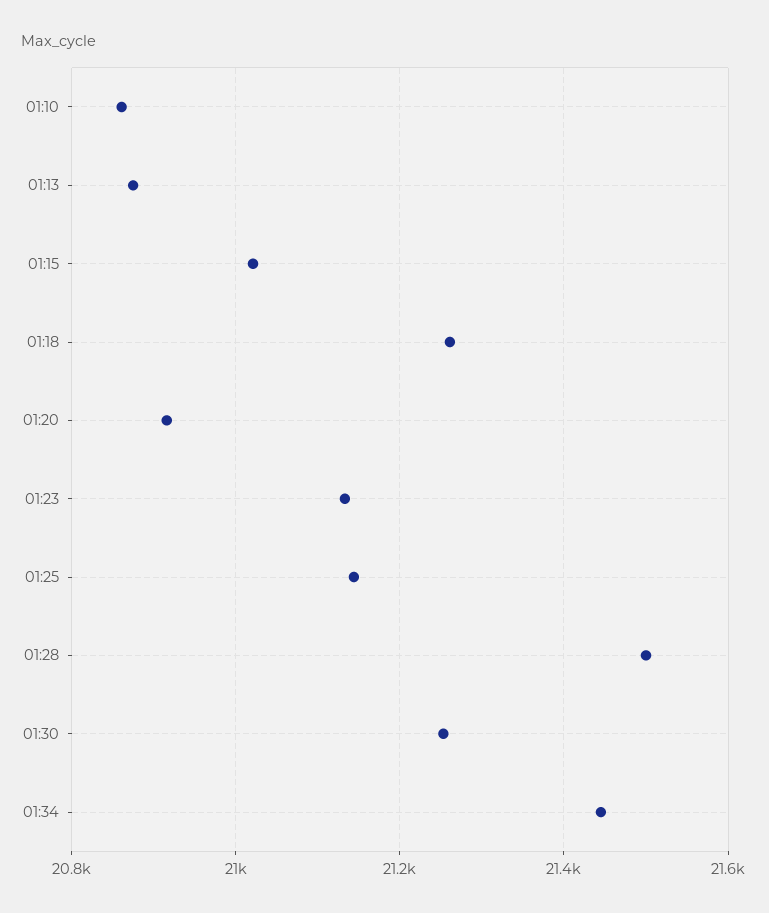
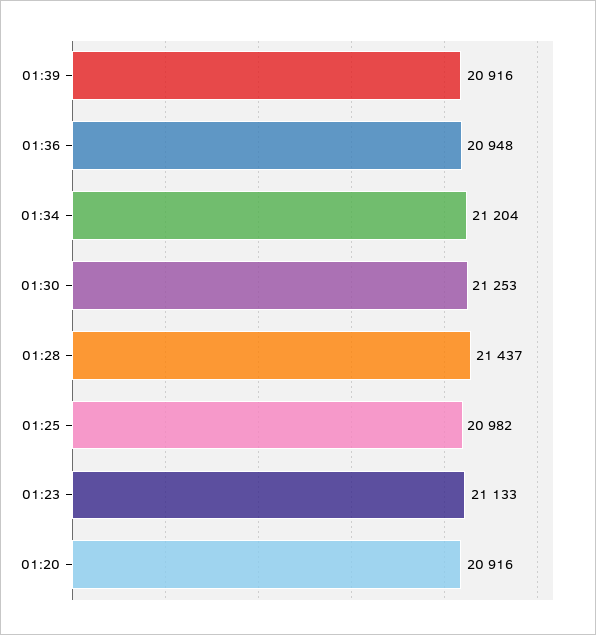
01:10: 20860 -> none
01:13: 20880 -> none
01:15: 21020 -> none
01:18: 21260 -> none
01:25: 21140 -> 20982
01:28: 21500 -> 21437
01:34: 21440 -> 21204
01:39: none -> 20916
01:36: none -> 20948

